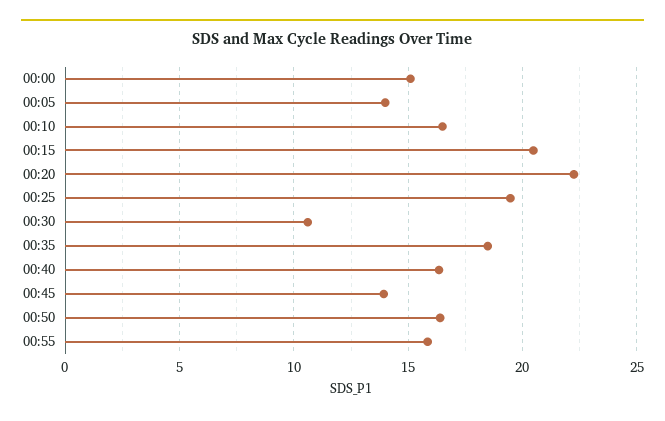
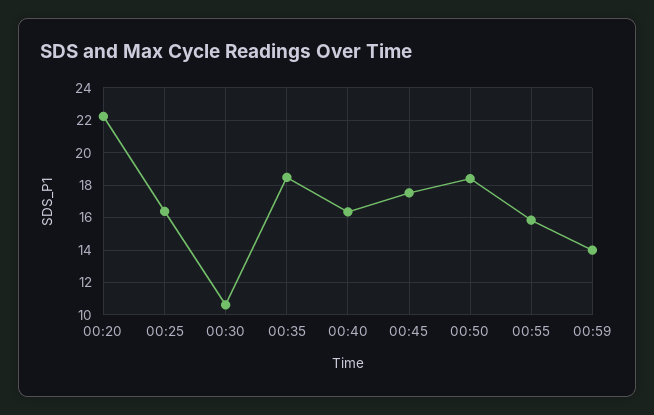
00:00: 15 -> none
00:05: 14 -> none
00:10: 16.5 -> none
00:15: 20.5 -> none
00:25: 19.5 -> 16.5
00:45: 14 -> 17.5
00:50: 16.5 -> 18.5
00:59: none -> 14

